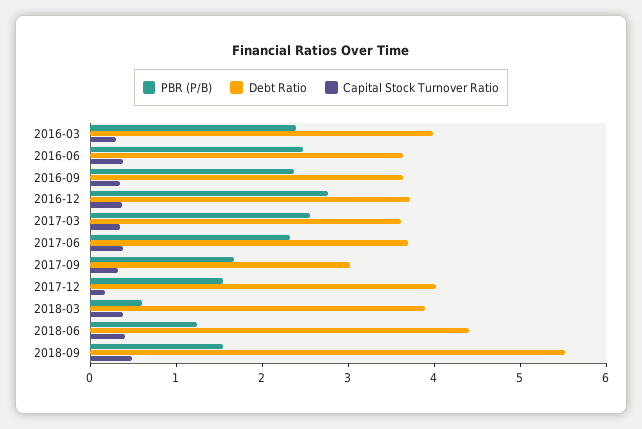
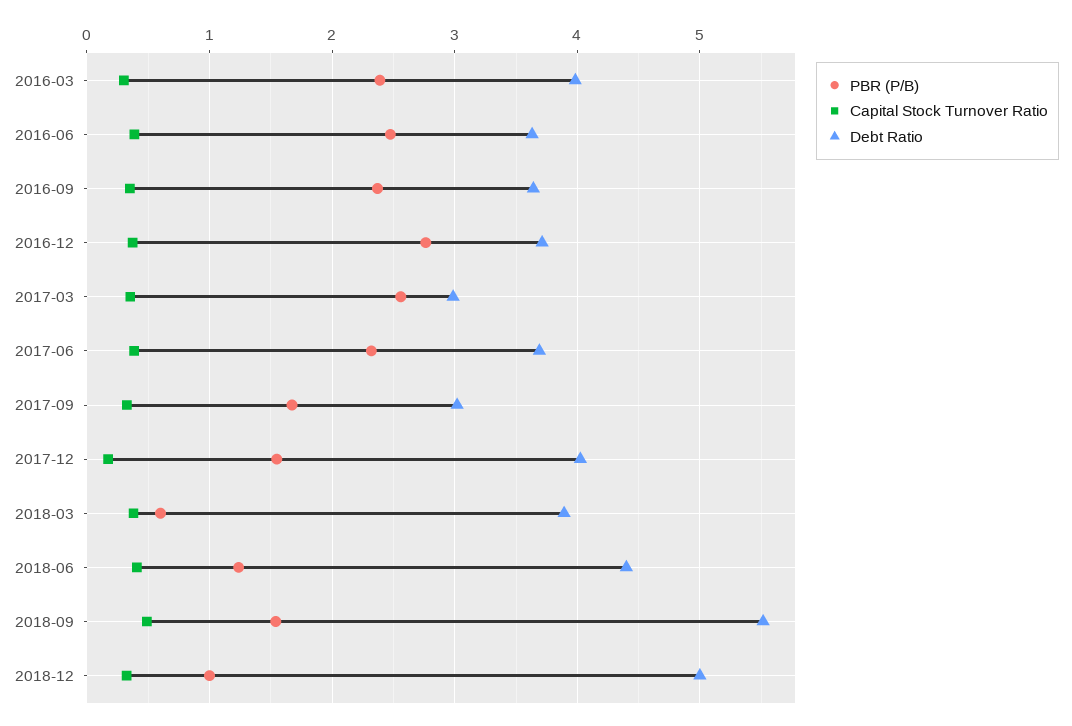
Debt Ratio, 2017-03: 3.6 -> 3
PBR (P/B), 2018-12: none -> 1
Capital Stock Turnover Ratio, 2018-12: none -> 0.3
Debt Ratio, 2018-12: none -> 5

